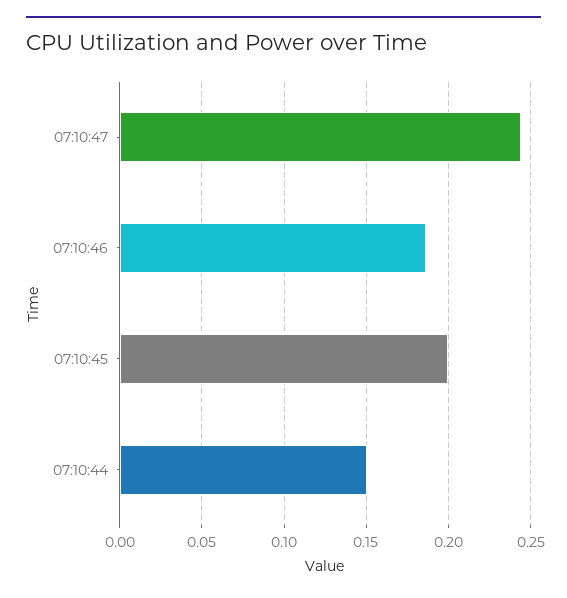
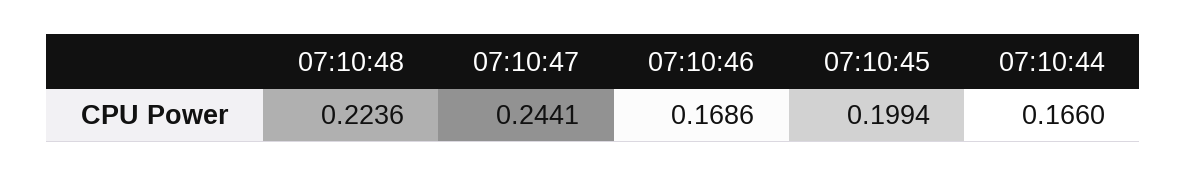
07:10:46: 0.185 -> 0.1686
07:10:44: 0.15 -> 0.166
07:10:48: none -> 0.2236

